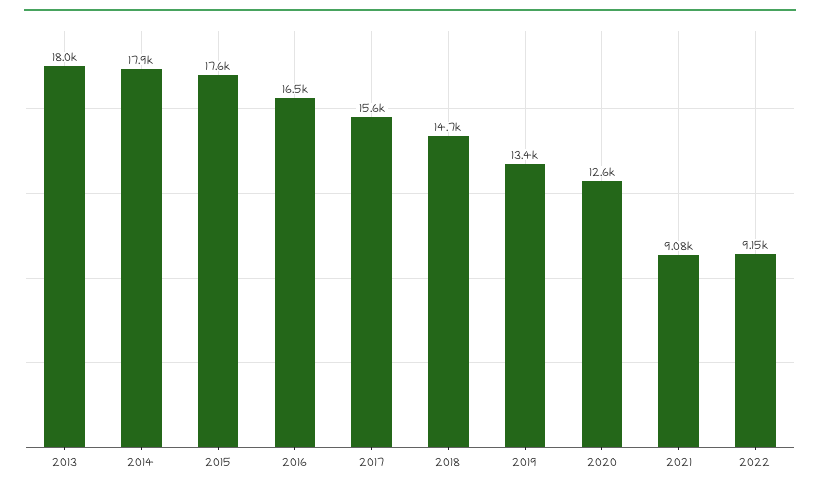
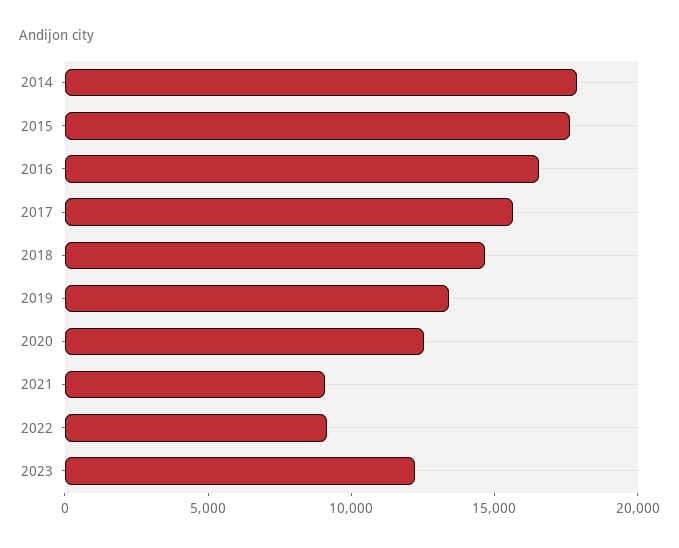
2013: 18000 -> none
2023: none -> 12000

